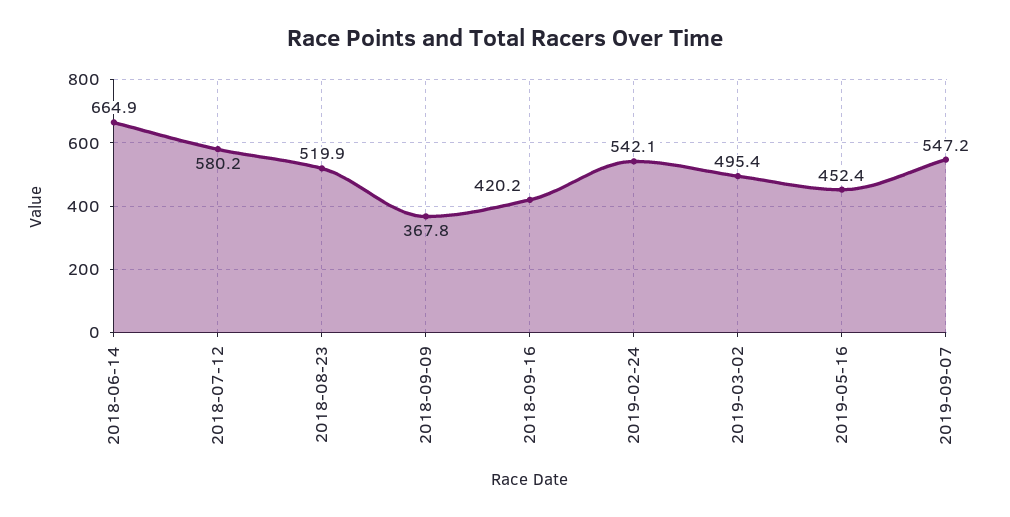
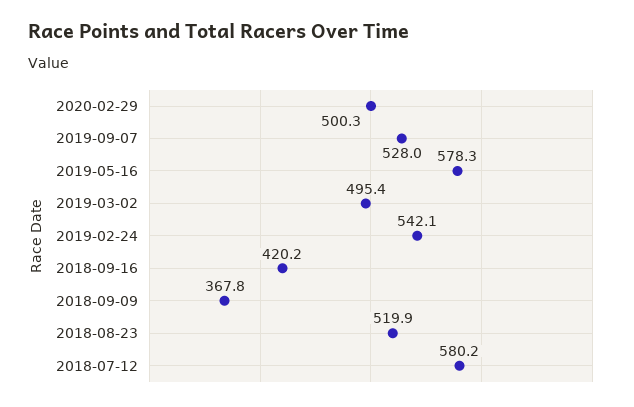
2018-06-14: 664.9 -> none
2019-05-16: 452.4 -> 578.3
2019-09-07: 547.2 -> 528
2020-02-29: none -> 500.3

